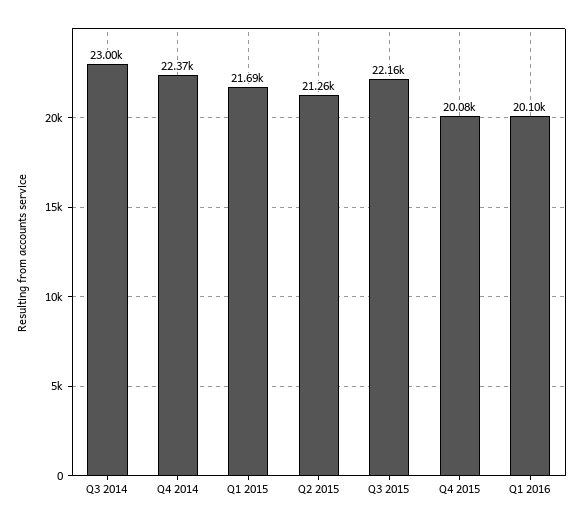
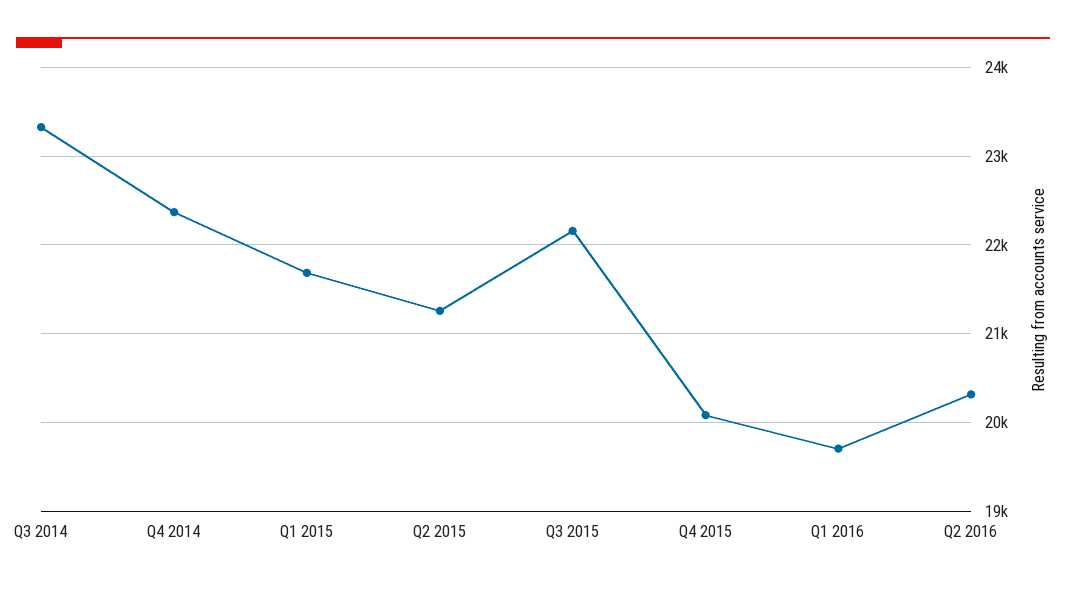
Q3 2014: 23000 -> 23300
Q1 2016: 20100 -> 19700
Q2 2016: none -> 20300

